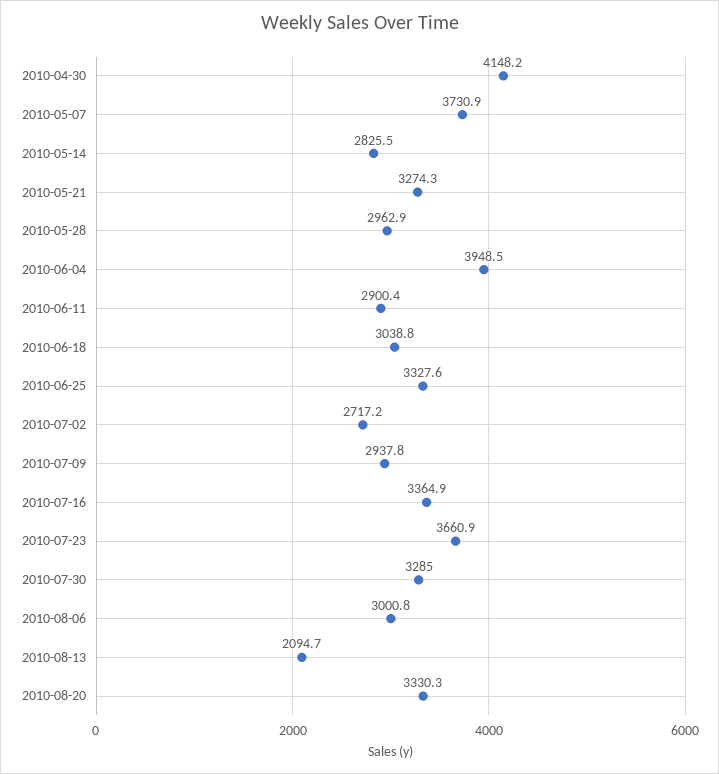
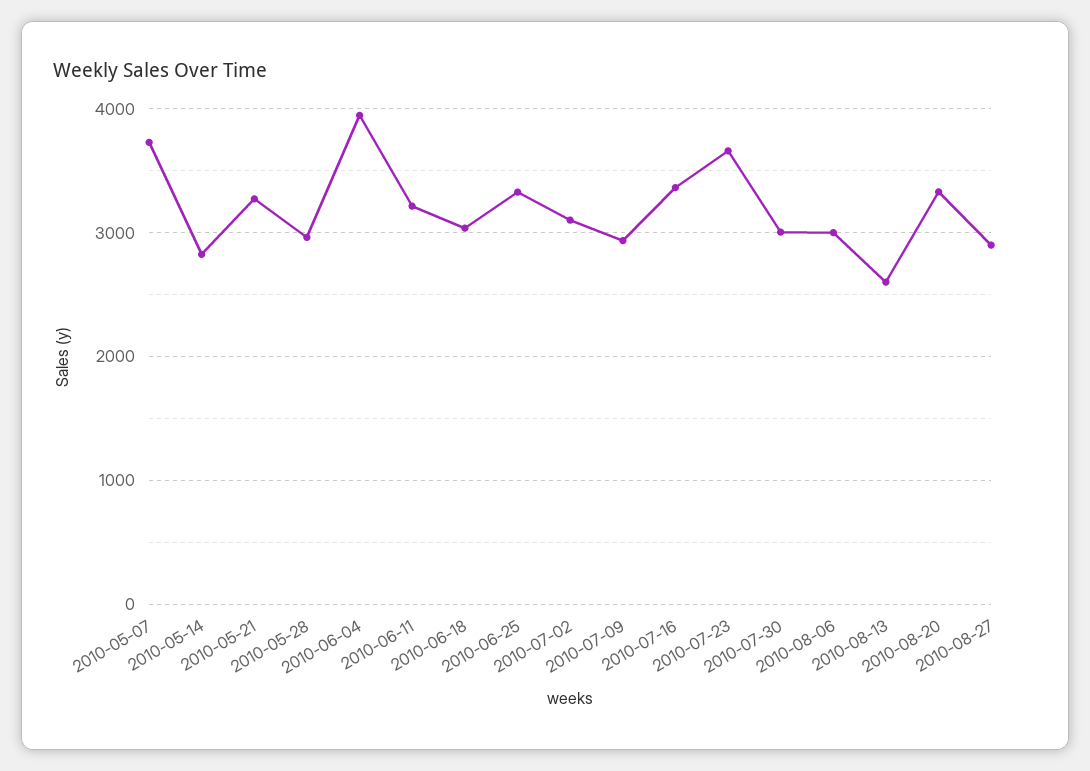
2010-04-30: 4148.2 -> none
2010-06-11: 2900.4 -> 3200
2010-07-02: 2717.2 -> 3100
2010-07-30: 3285 -> 3000
2010-08-13: 2094.7 -> 2600
2010-08-27: none -> 2900

